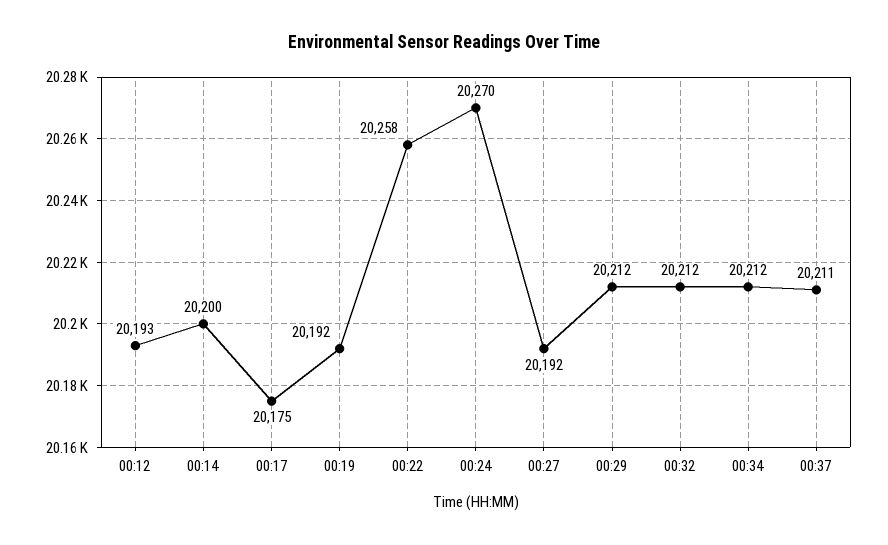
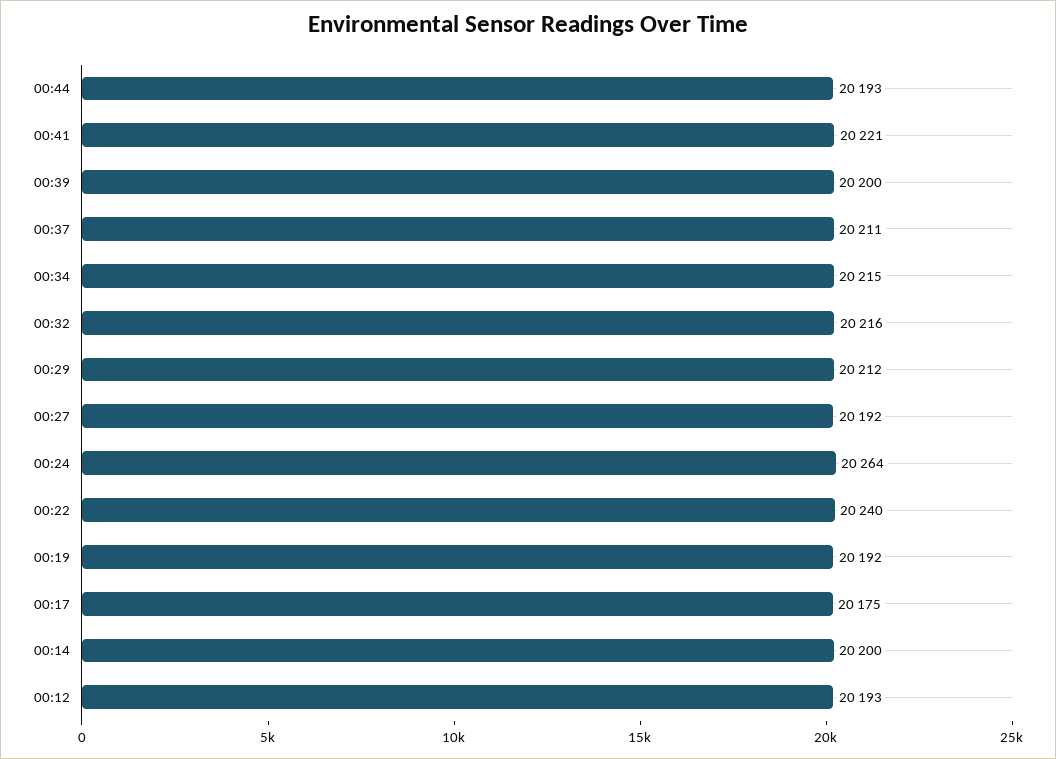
00:22: 20258 -> 20240
00:24: 20270 -> 20264
00:32: 20212 -> 20216
00:34: 20212 -> 20215
00:44: none -> 20193
00:41: none -> 20221
00:39: none -> 20200

